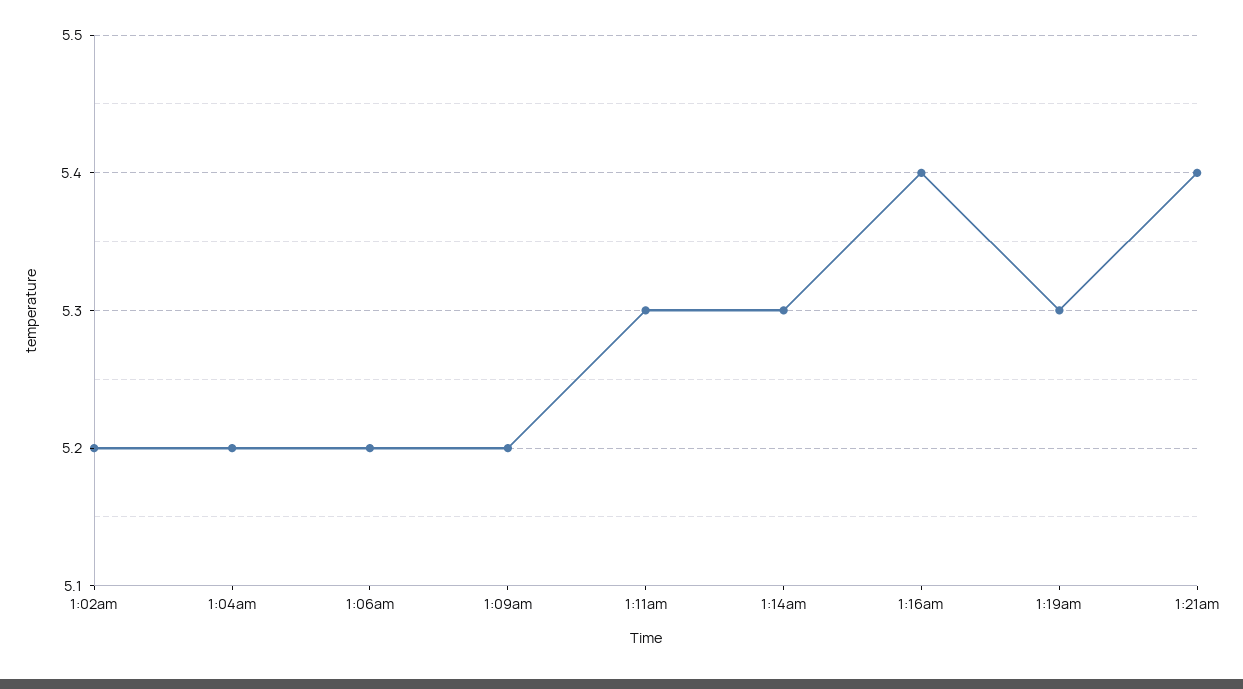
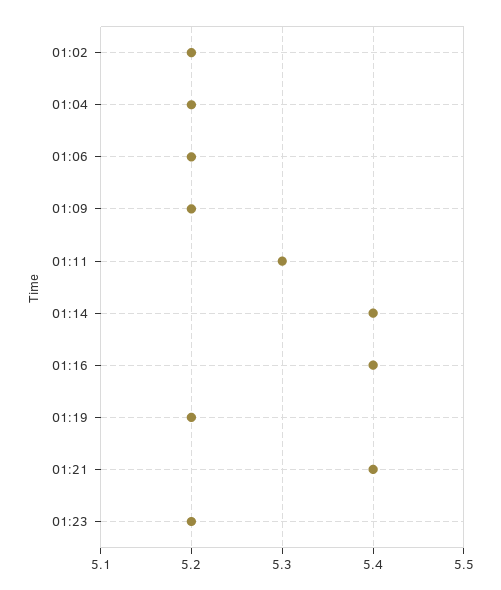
1:14am: 5.3 -> 5.4
1:19am: 5.3 -> 5.2
01:23: none -> 5.2

